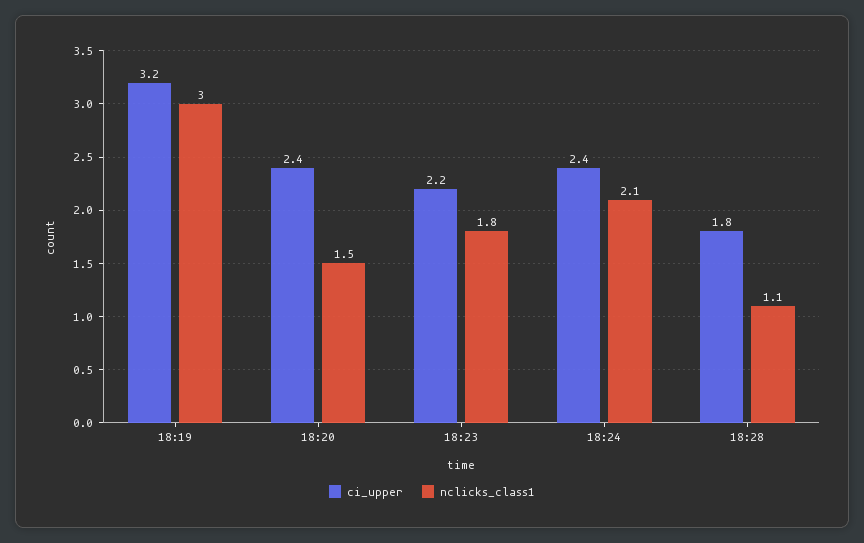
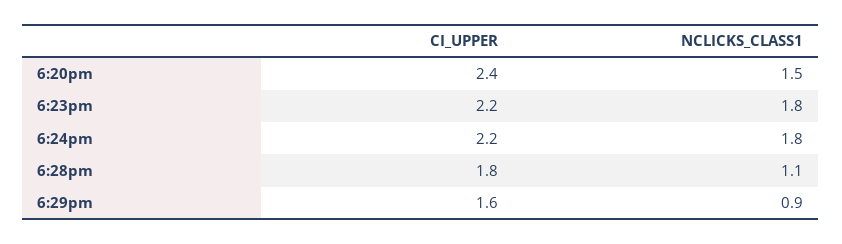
ci_upper, 18:19: 3.2 -> none
nclicks_class1, 18:19: 3 -> none
ci_upper, 18:24: 2.4 -> 2.2
nclicks_class1, 18:24: 2.1 -> 1.8
ci_upper, 6:29pm: none -> 1.6
nclicks_class1, 6:29pm: none -> 0.9

